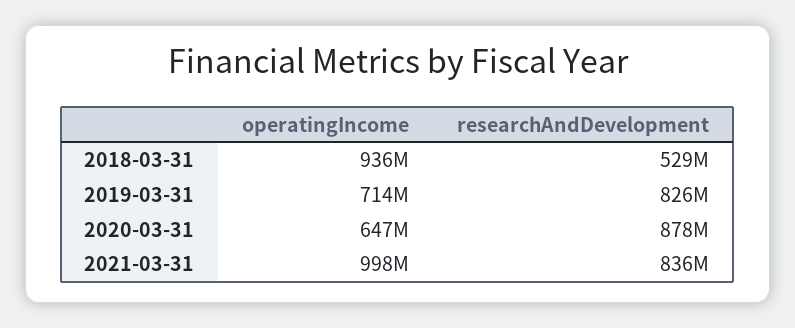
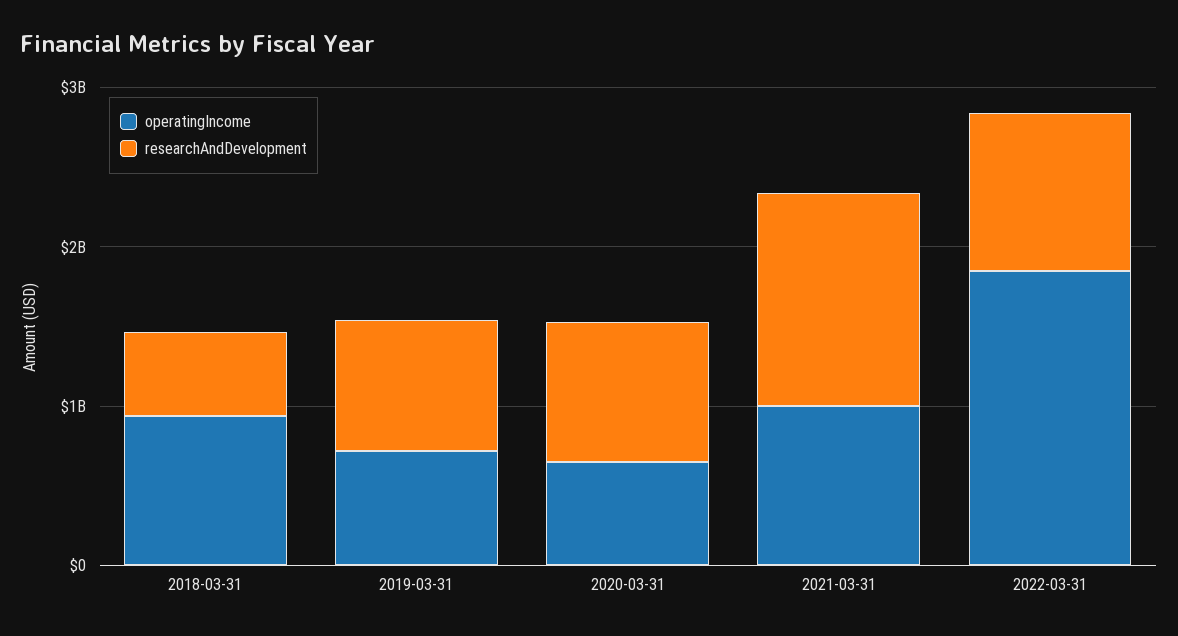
researchAndDevelopment, 2021-03-31: 836000000 -> 1400000000
operatingIncome, 2022-03-31: none -> 1800000000
researchAndDevelopment, 2022-03-31: none -> 1000000000

